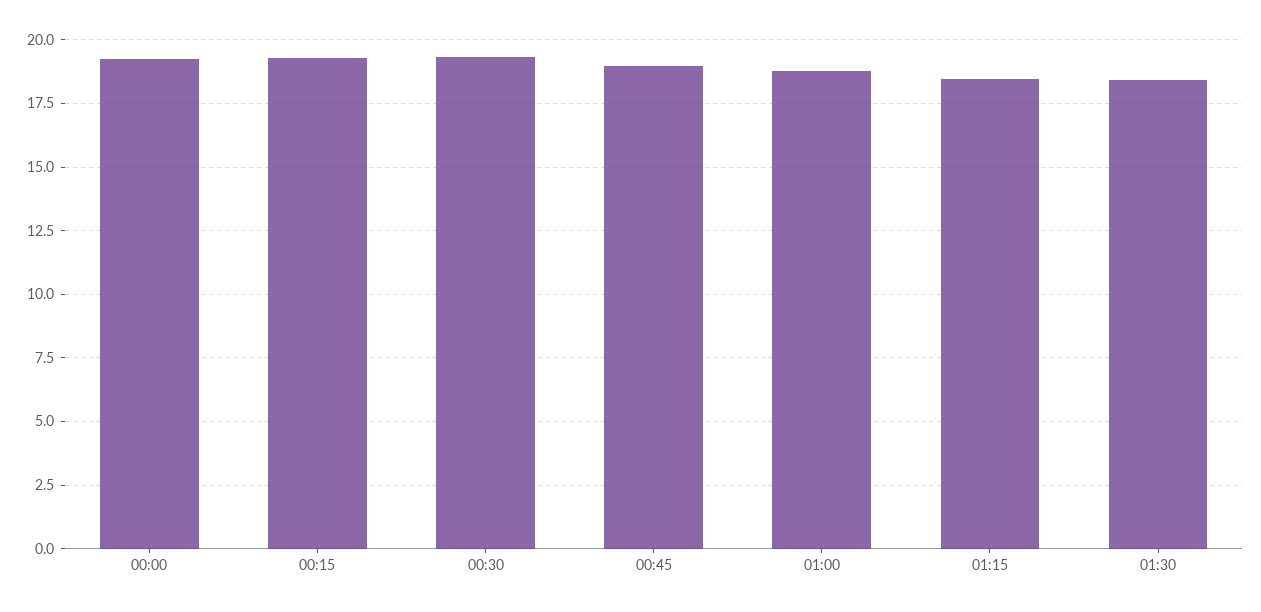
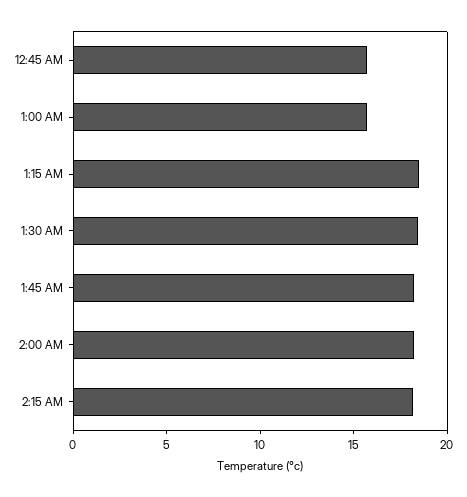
00:00: 19.25 -> none
00:15: 19.25 -> none
00:30: 19.25 -> none
00:45: 19 -> 16
01:00: 18.75 -> 16
1:45 AM: none -> 18
2:00 AM: none -> 18
2:15 AM: none -> 18

